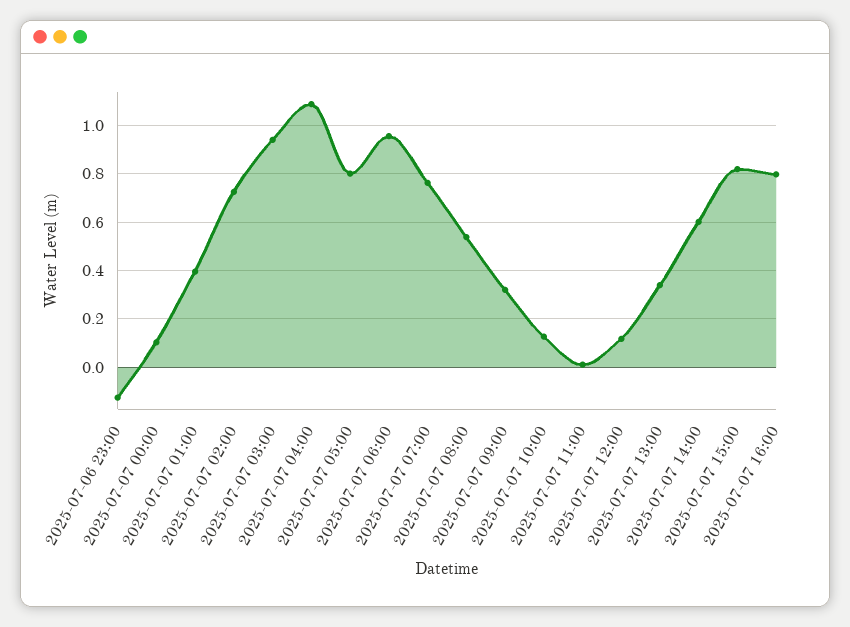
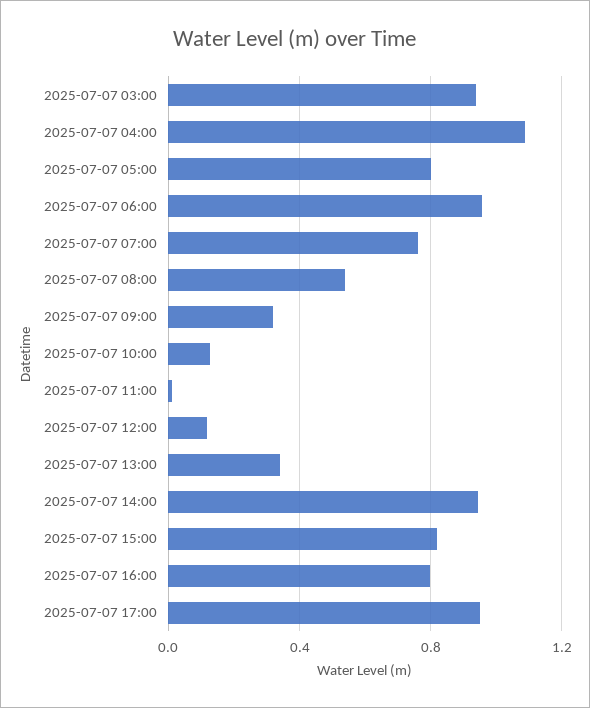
2025-07-06 23:00: -0.125 -> none
2025-07-07 00:00: 0.1 -> none
2025-07-07 01:00: 0.4 -> none
2025-07-07 02:00: 0.725 -> none
2025-07-07 14:00: 0.6 -> 0.95
2025-07-07 17:00: none -> 0.95

